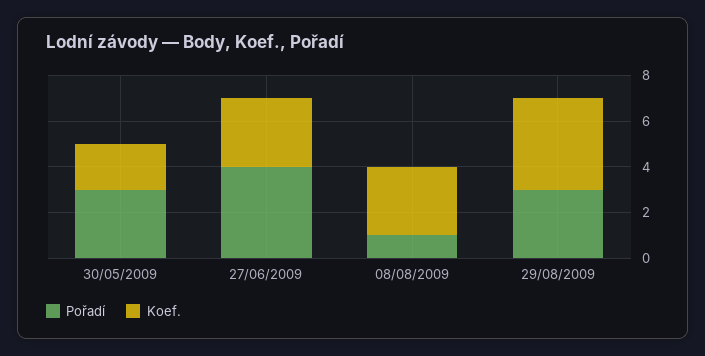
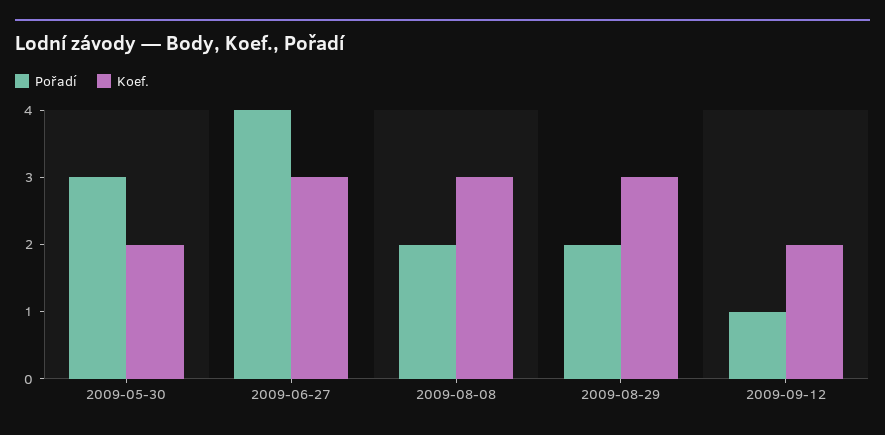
Pořadí, 08/08/2009: 1 -> 2
Pořadí, 29/08/2009: 3 -> 2
Koef., 29/08/2009: 4 -> 3
Pořadí, 2009-09-12: none -> 1
Koef., 2009-09-12: none -> 2

